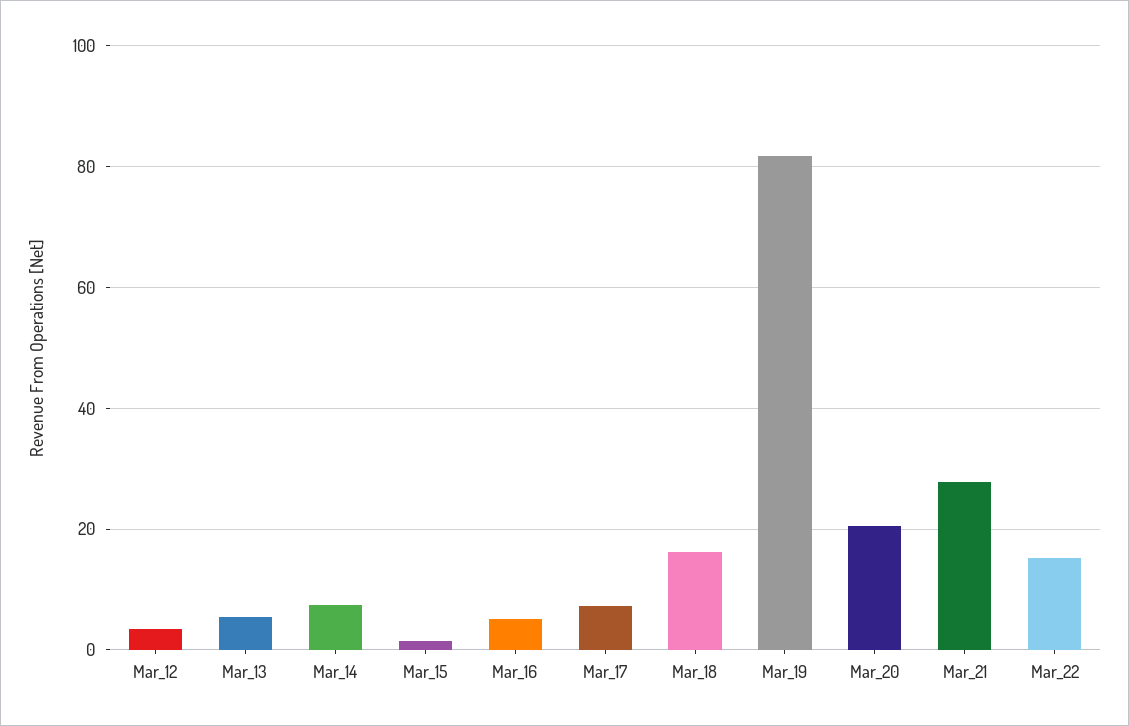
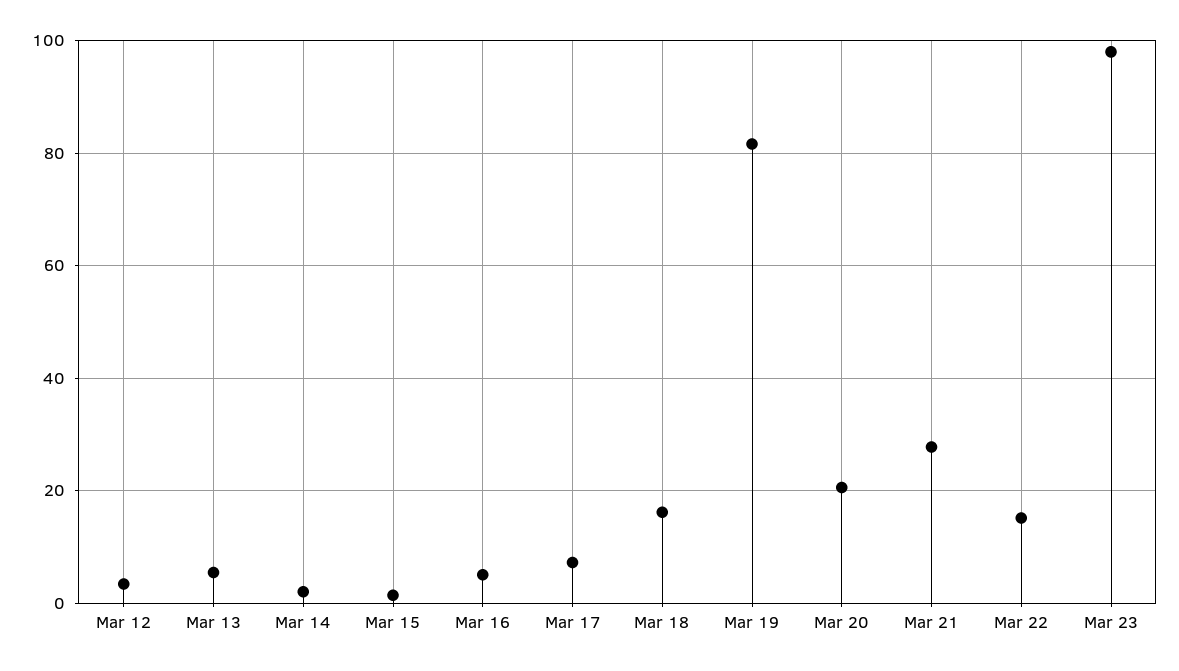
Mar_14: 8 -> 2
Mar 23: none -> 98

